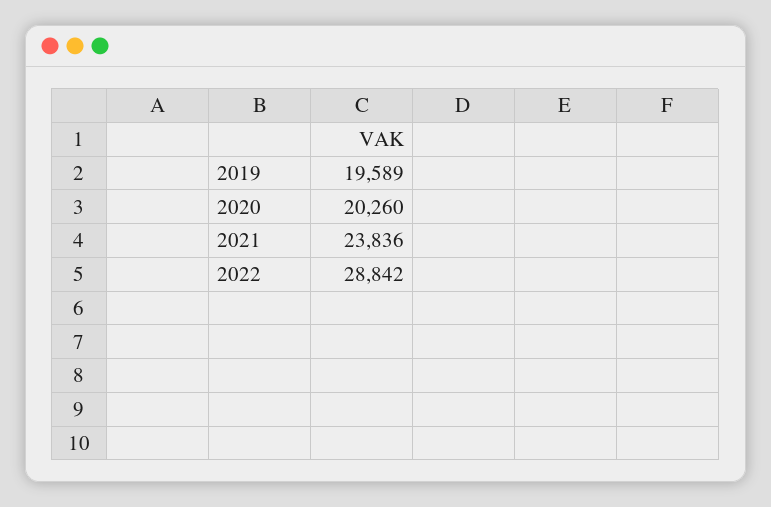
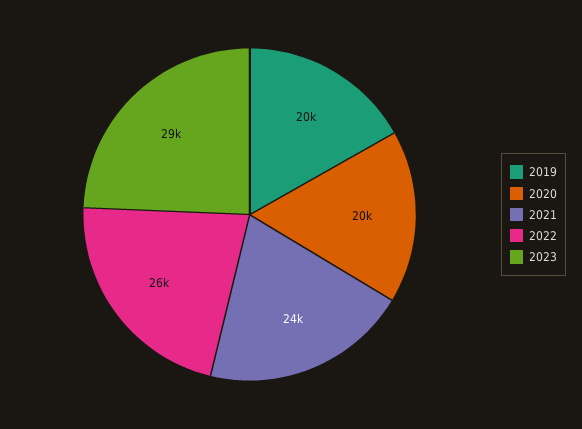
2022: 28842 -> 26000
2023: none -> 29000

